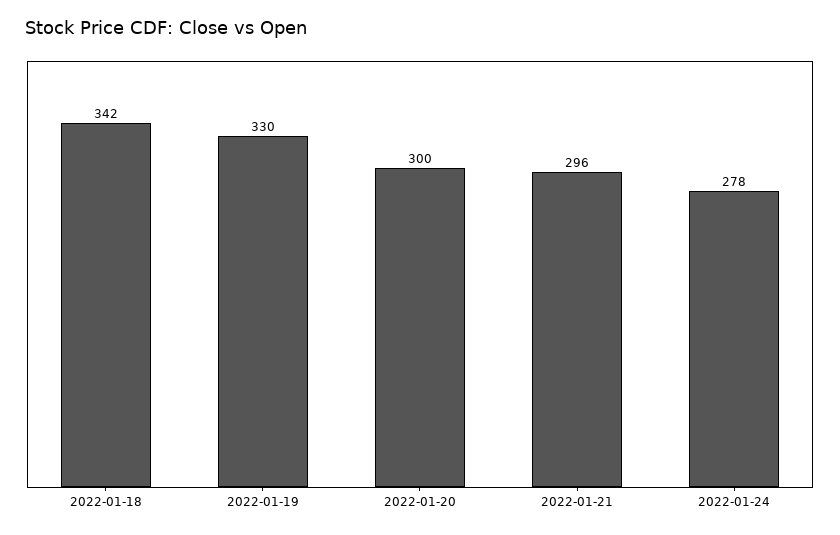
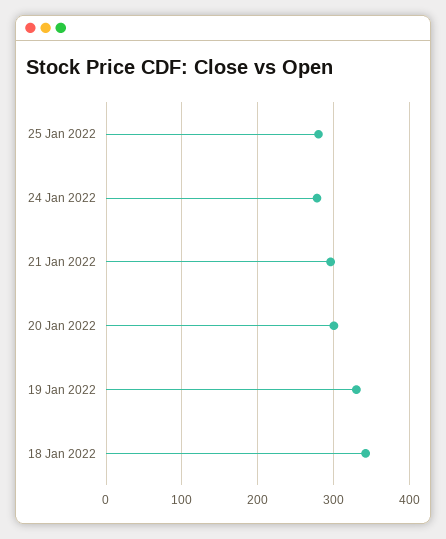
25 Jan 2022: none -> 280

